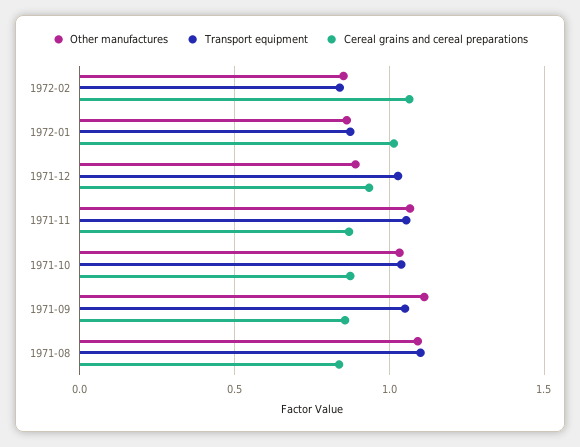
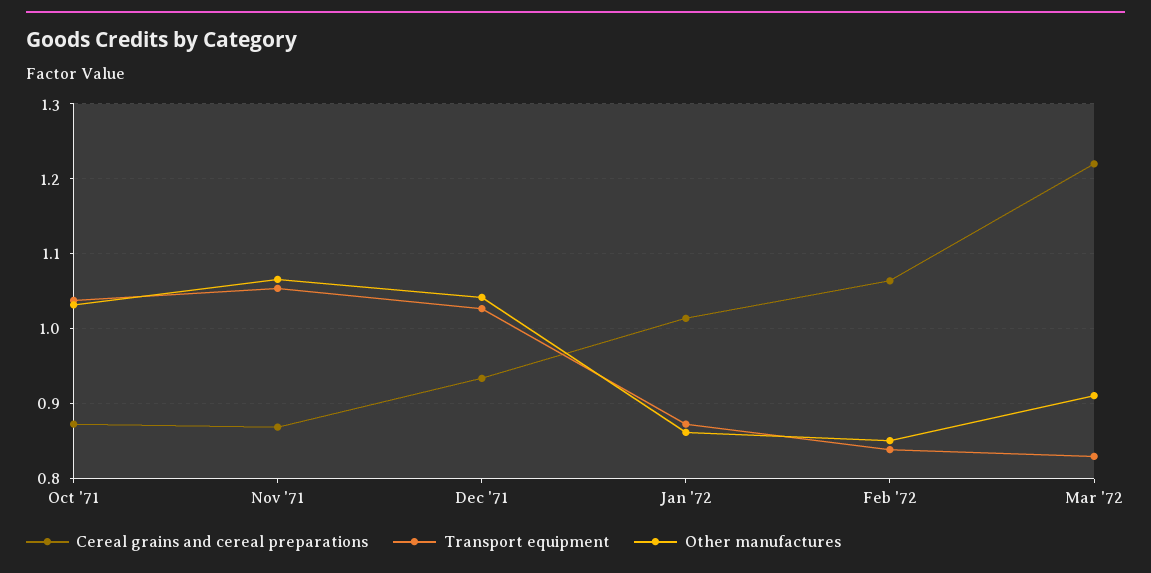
Other manufactures, 1971-12: 0.9 -> 1.04
Other manufactures, 1971-09: 1.1 -> none
Transport equipment, 1971-09: 1.05 -> none
Cereal grains and cereal preparations, 1971-09: 0.85 -> none
Other manufactures, 1971-08: 1.1 -> none
Transport equipment, 1971-08: 1.1 -> none
Cereal grains and cereal preparations, 1971-08: 0.85 -> none
Cereal grains and cereal preparations, Mar '72: none -> 1.22
Transport equipment, Mar '72: none -> 0.83
Other manufactures, Mar '72: none -> 0.91

